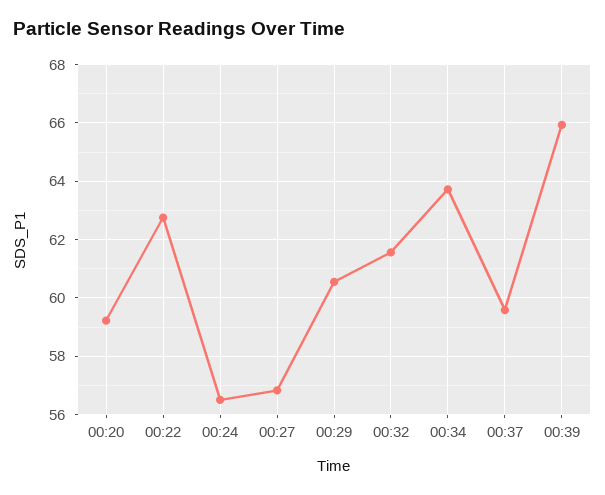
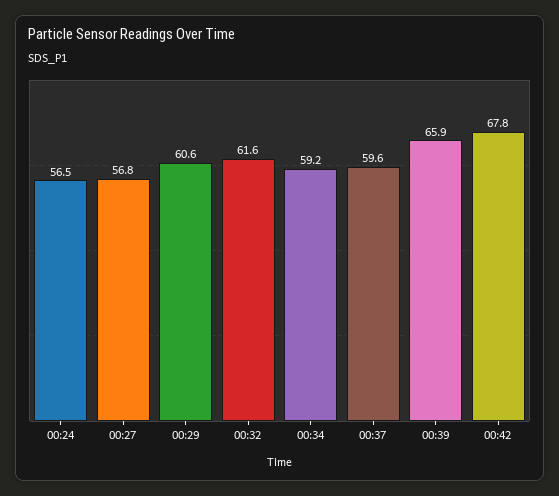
00:20: 59.25 -> none
00:22: 62.75 -> none
00:34: 63.75 -> 59.2
00:42: none -> 67.8

